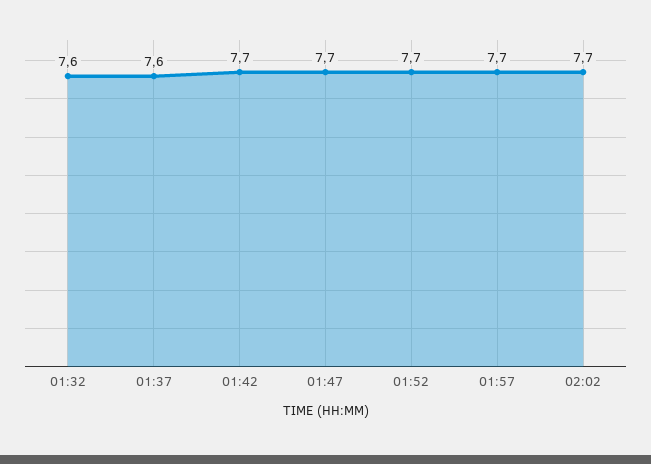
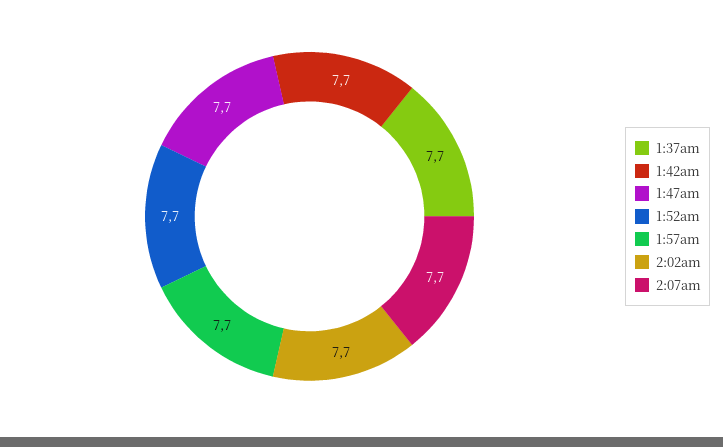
01:32: 7.6 -> none
01:37: 7.6 -> 7.7
2:07am: none -> 7.7

